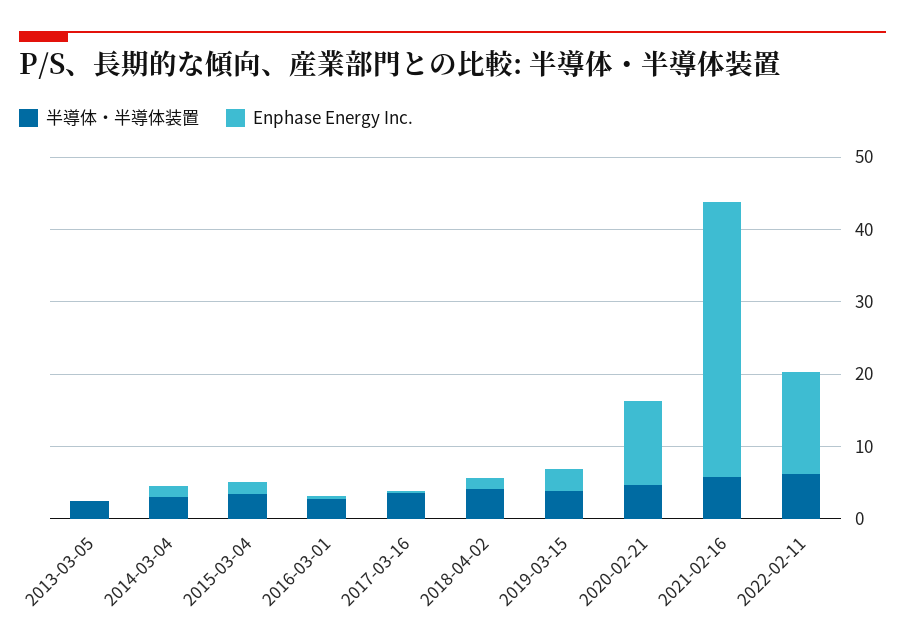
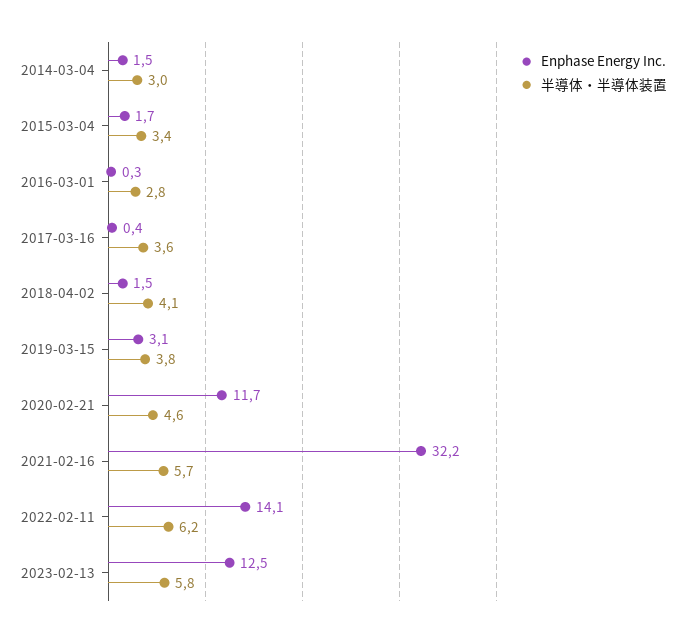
半導体・半導体装置, 2013-03-05: 2 -> none
Enphase Energy Inc., 2013-03-05: 0 -> none
Enphase Energy Inc., 2021-02-16: 38 -> 32.2
Enphase Energy Inc., 2023-02-13: none -> 12.5
半導体・半導体装置, 2023-02-13: none -> 5.8

